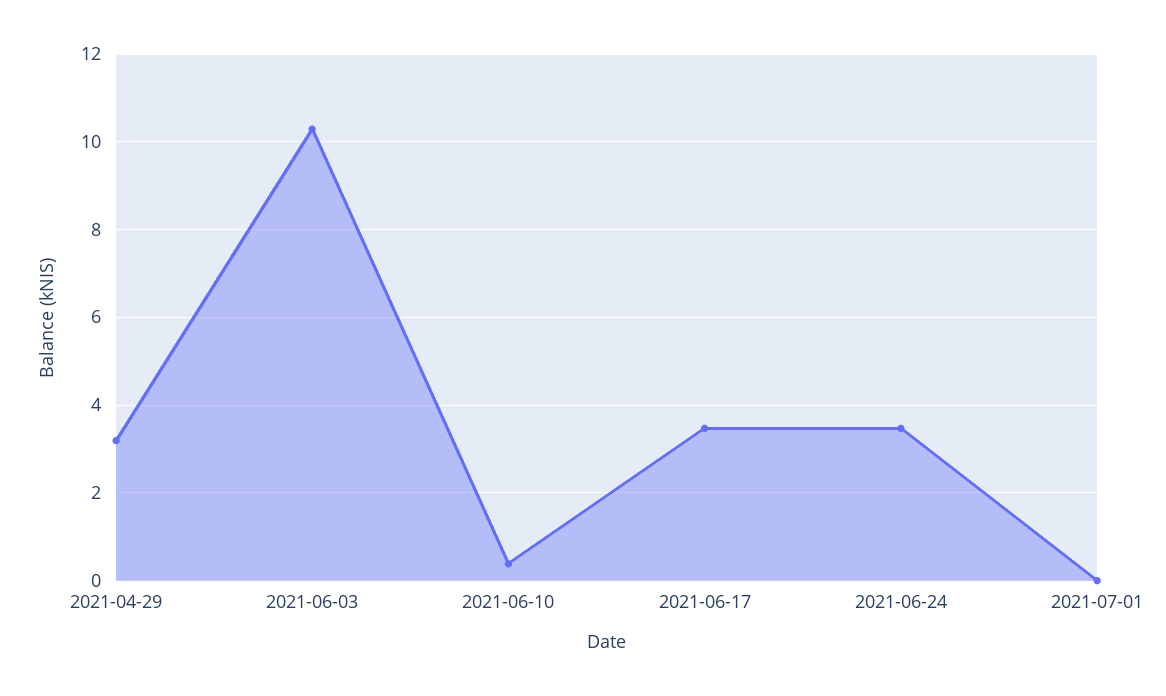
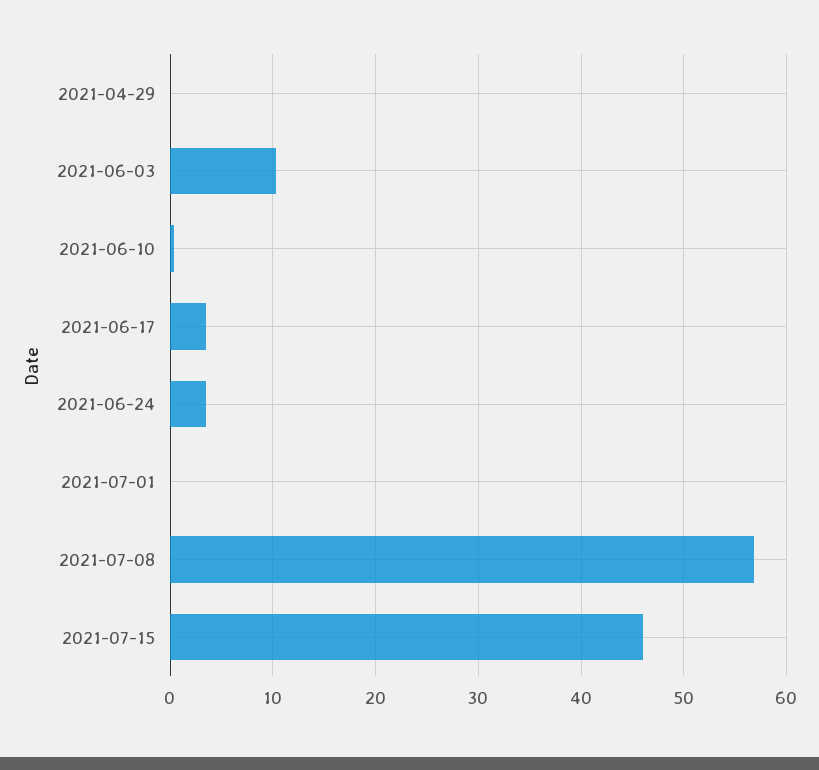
2021-04-29: 3.2 -> 0
2021-07-08: none -> 57
2021-07-15: none -> 46

